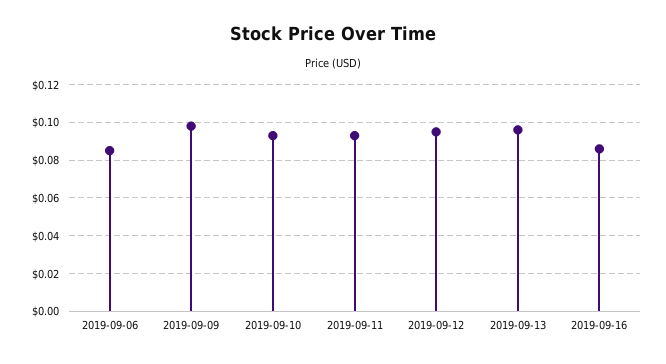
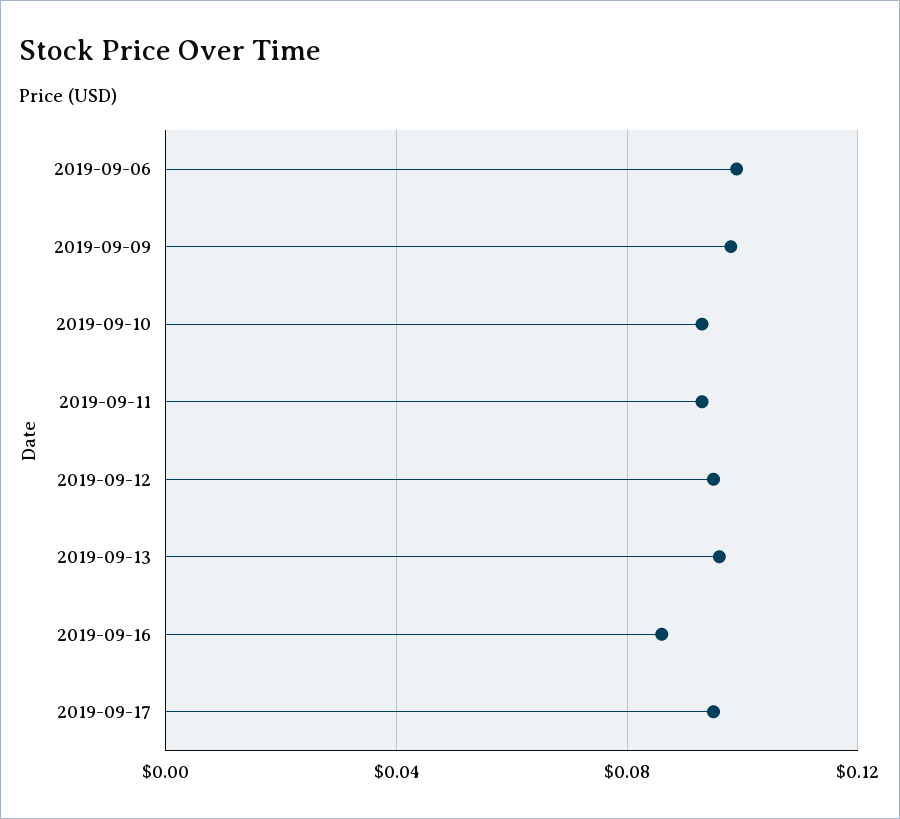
2019-09-06: 0.085 -> 0.1
2019-09-17: none -> 0.095

